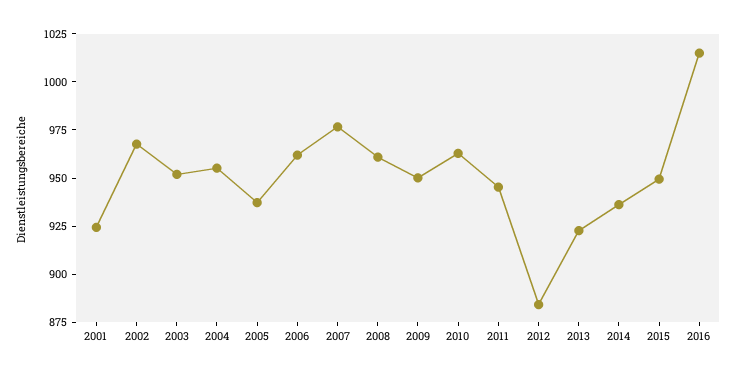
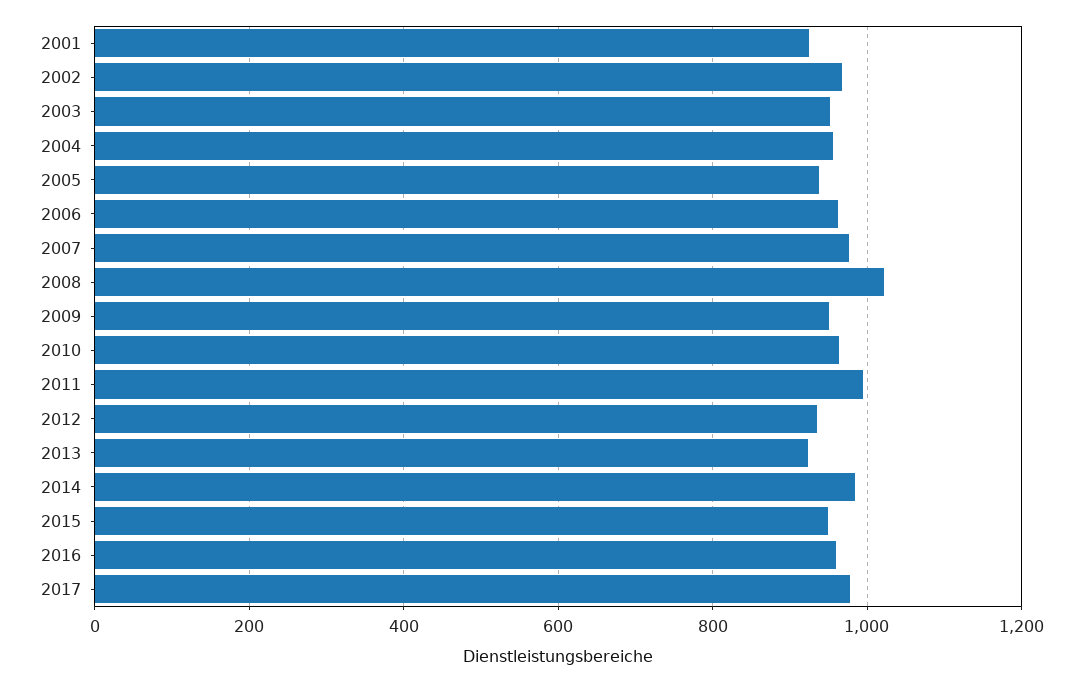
2008: 960 -> 1020
2011: 945 -> 1000
2012: 885 -> 940
2014: 935 -> 980
2016: 1015 -> 960
2017: none -> 980

